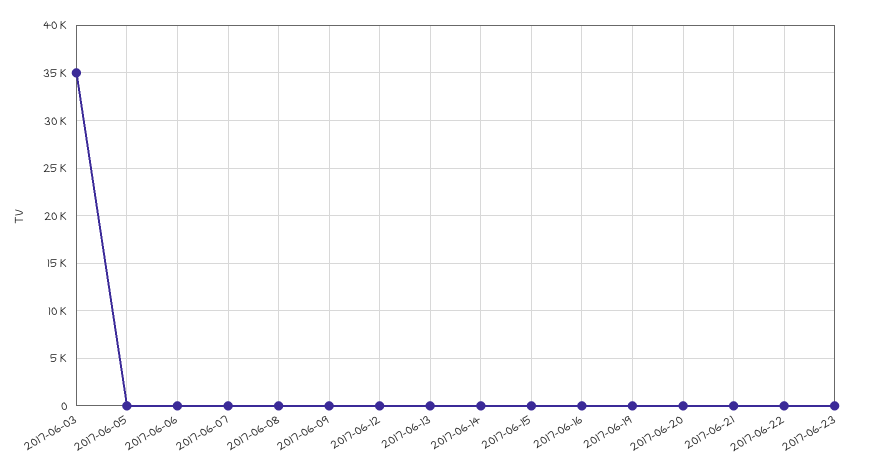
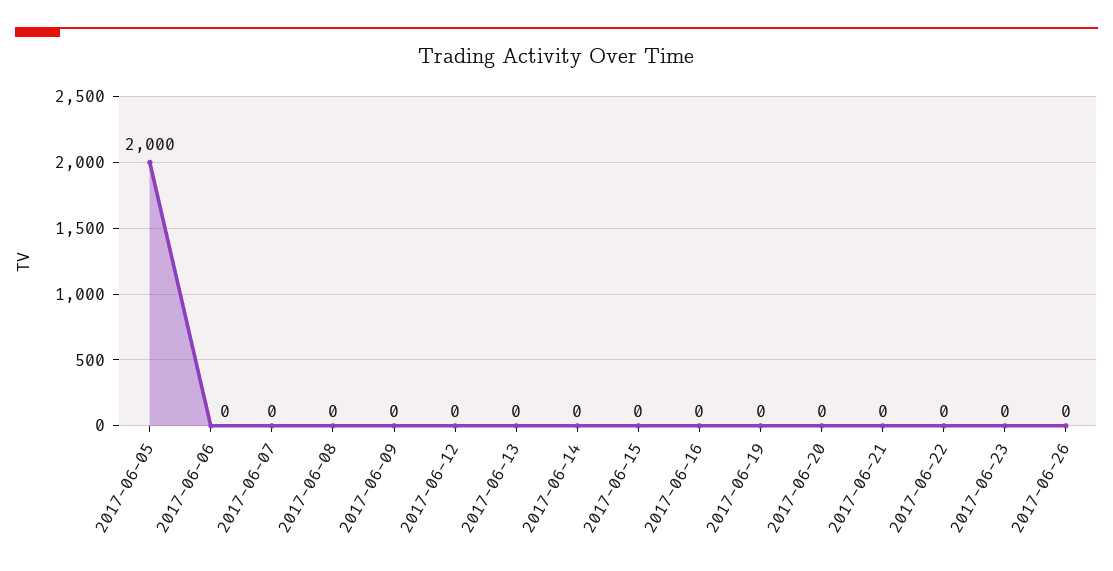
2017-06-03: 35000 -> none
2017-06-05: 0 -> 2000
2017-06-26: none -> 0

